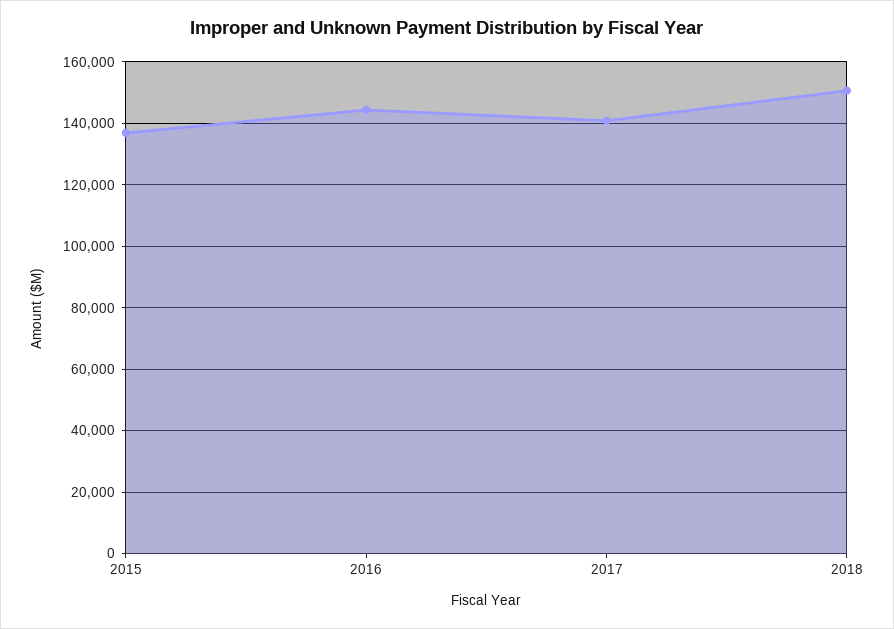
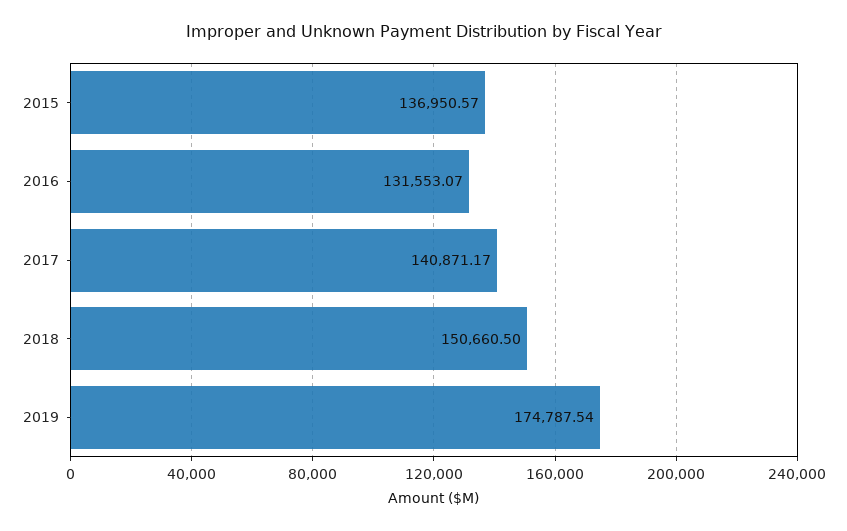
2016: 144000 -> 131553.07
2019: none -> 174787.54

